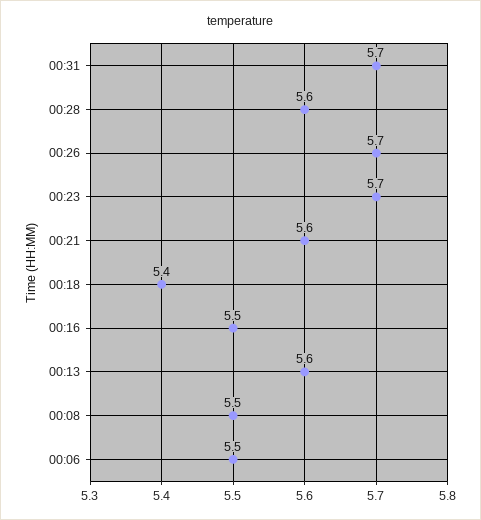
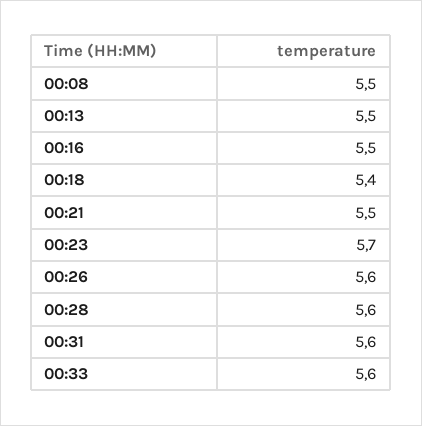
00:31: 5.7 -> 5.6
00:26: 5.7 -> 5.6
00:21: 5.6 -> 5.5
00:13: 5.6 -> 5.5
00:06: 5.5 -> none
00:33: none -> 5.6

